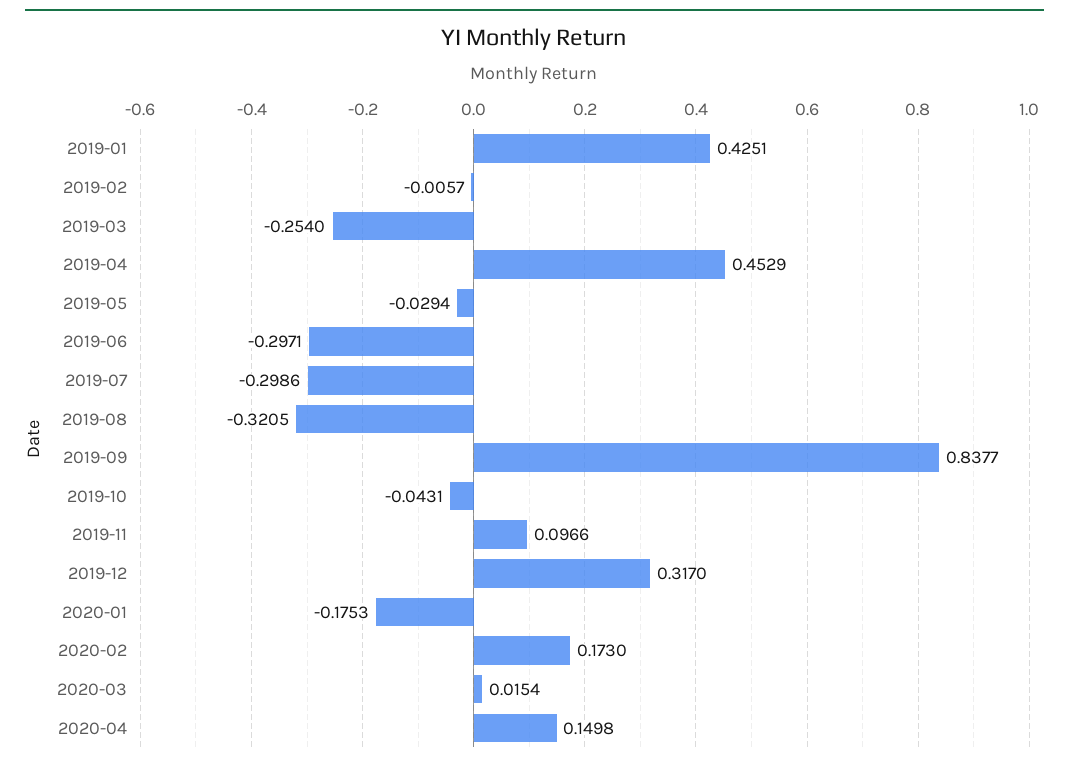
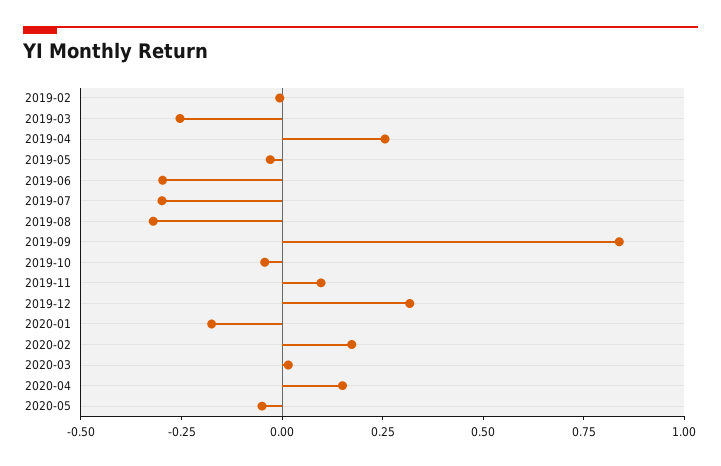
2019-01: 0.4251 -> none
2019-04: 0.4529 -> 0.25
2020-05: none -> -0.05

